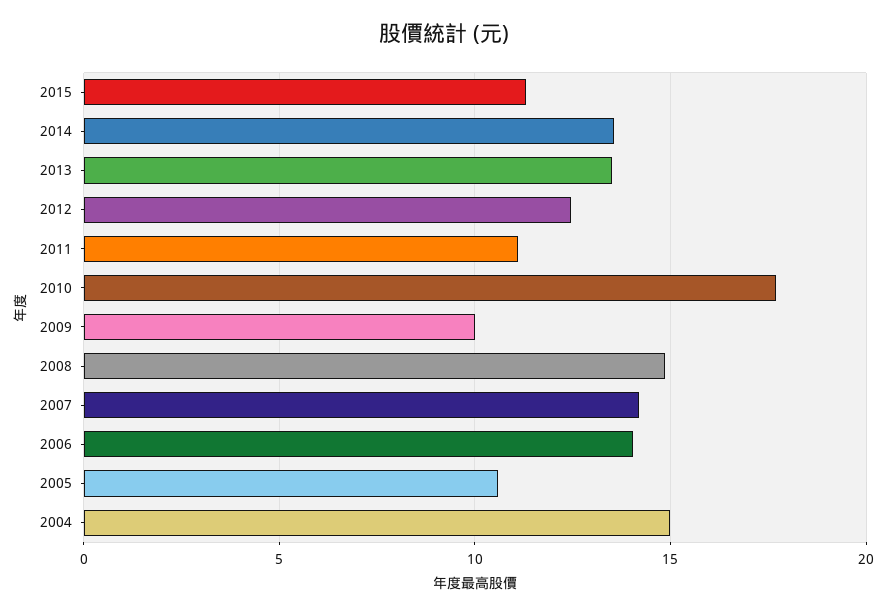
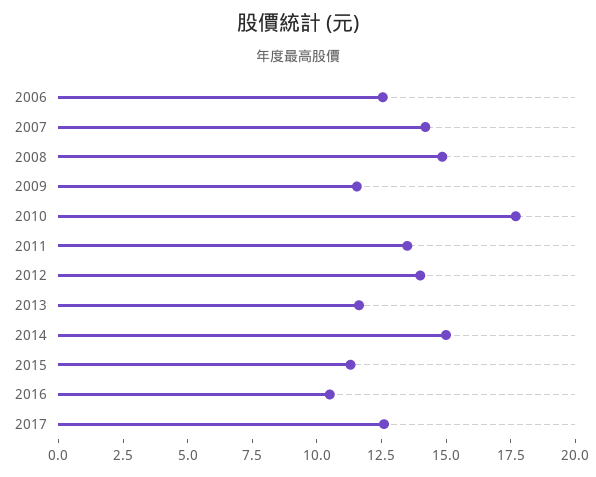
2014: 13.5 -> 15
2013: 13.5 -> 11.5
2012: 12.5 -> 14
2011: 11 -> 13.5
2009: 10 -> 11.5
2006: 14 -> 12.5
2005: 10.5 -> none
2004: 15 -> none
2016: none -> 10.5
2017: none -> 12.5

